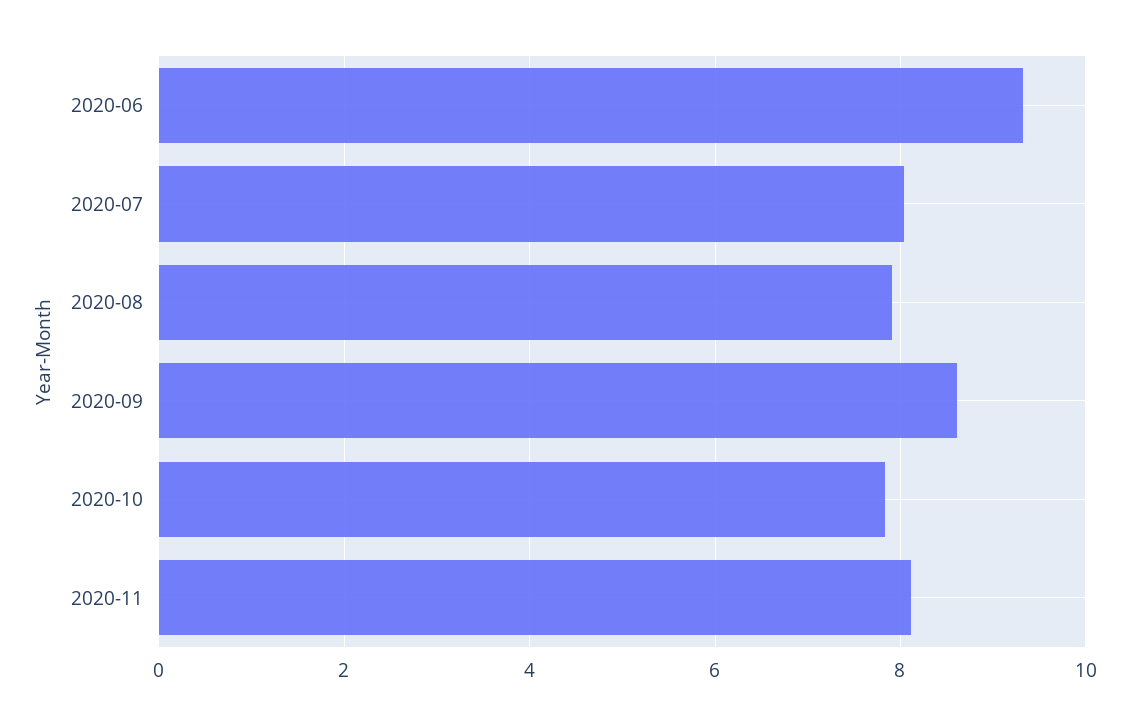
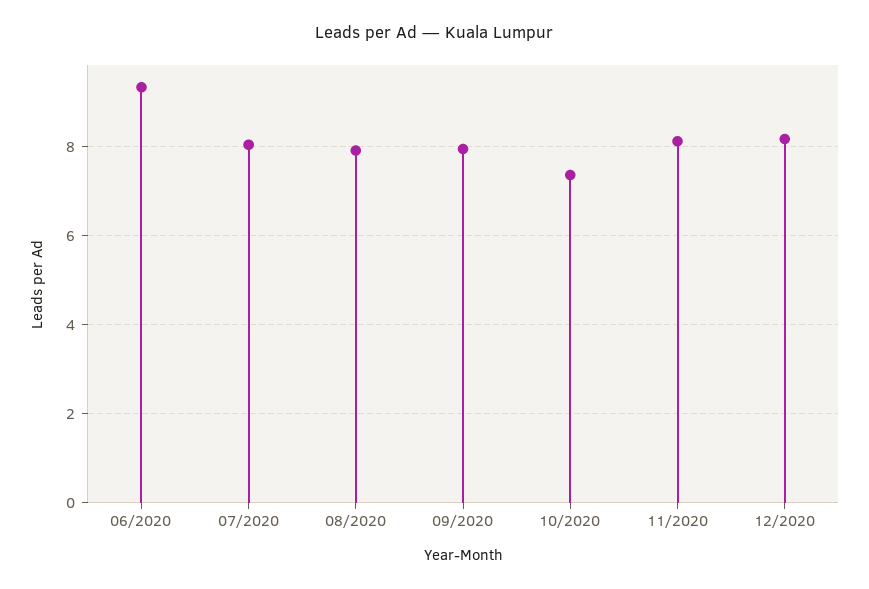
2020-09: 8.6 -> 8
2020-10: 7.8 -> 7.4
12/2020: none -> 8.2

